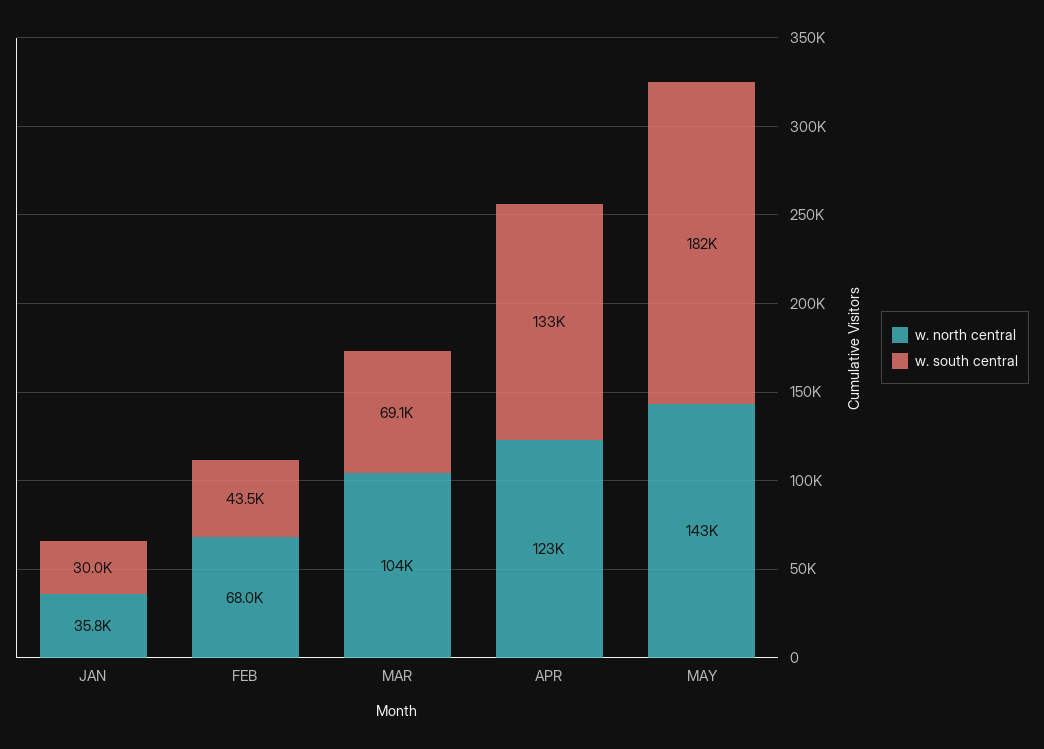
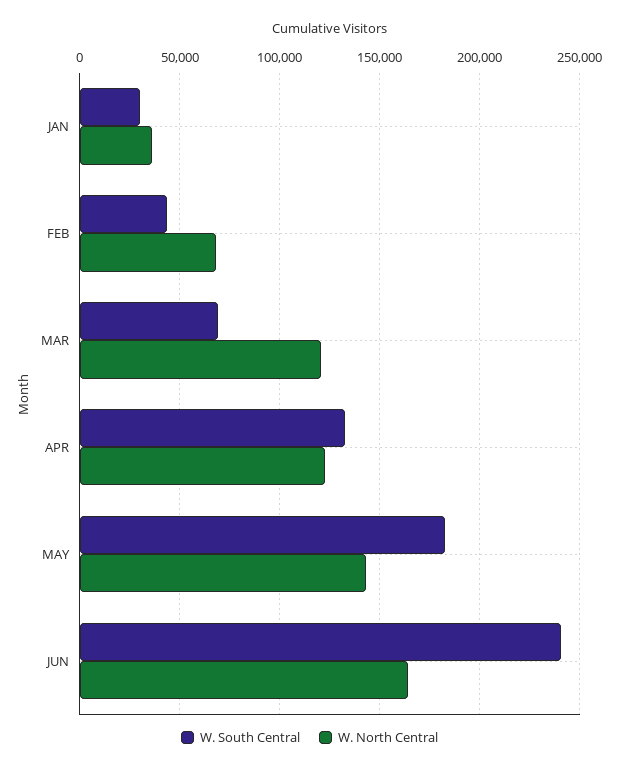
w. north central, MAR: 104000 -> 120000
w. south central, JUN: none -> 240000
w. north central, JUN: none -> 165000

